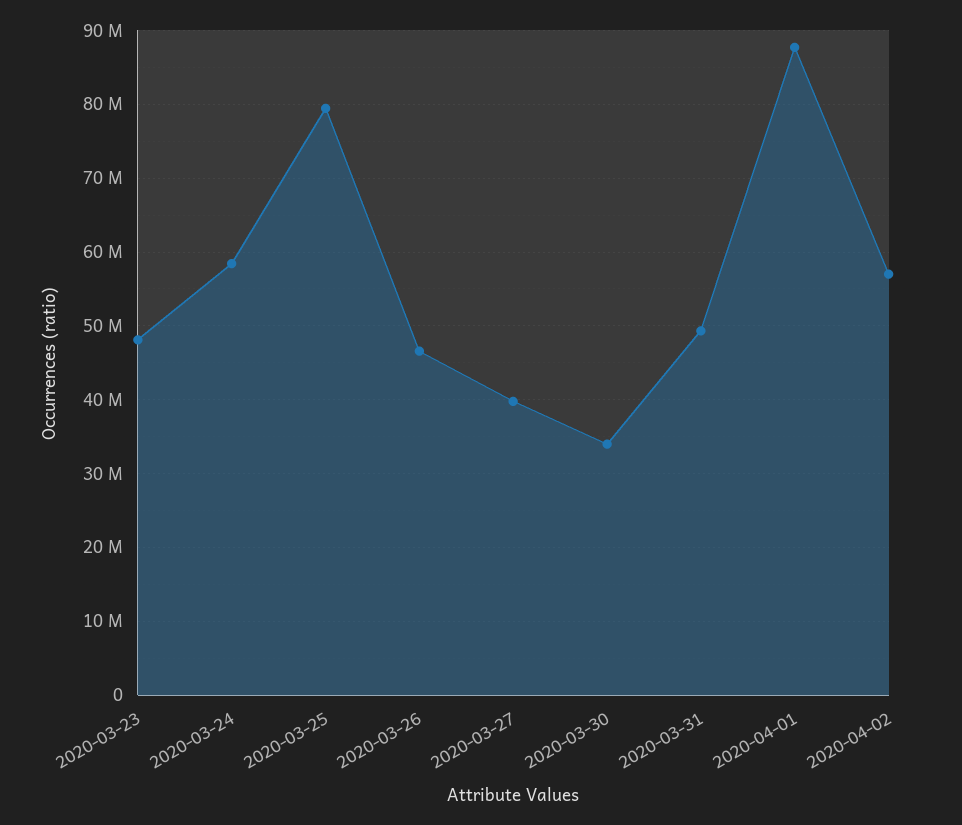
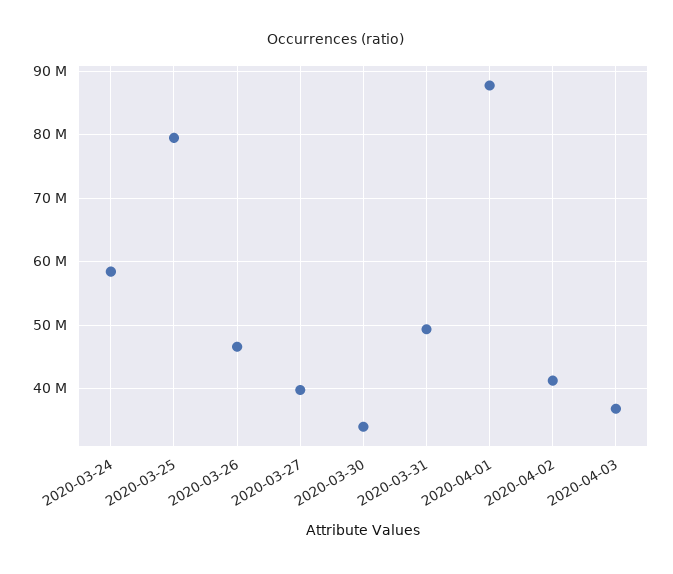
2020-03-23: 48000000 -> none
2020-04-02: 57000000 -> 41000000
2020-04-03: none -> 37000000

